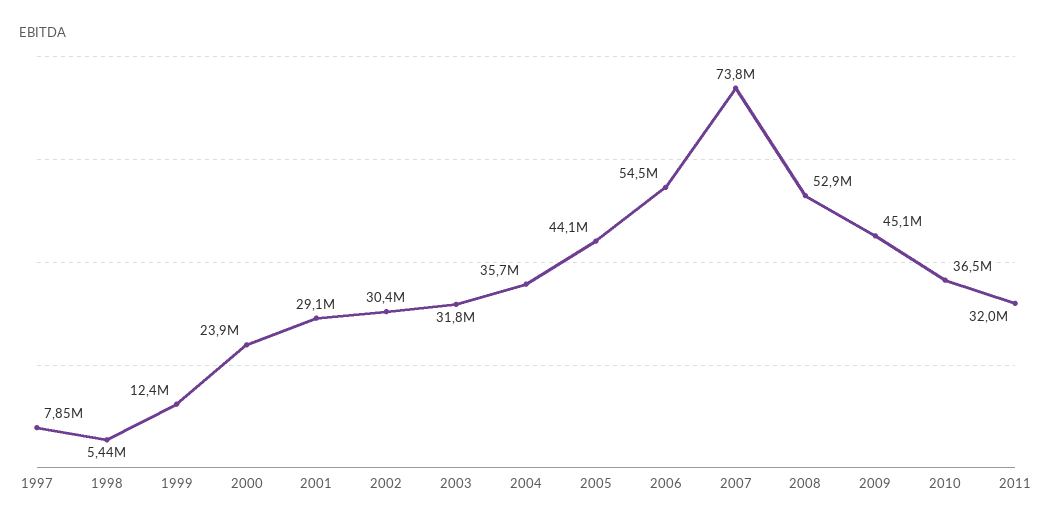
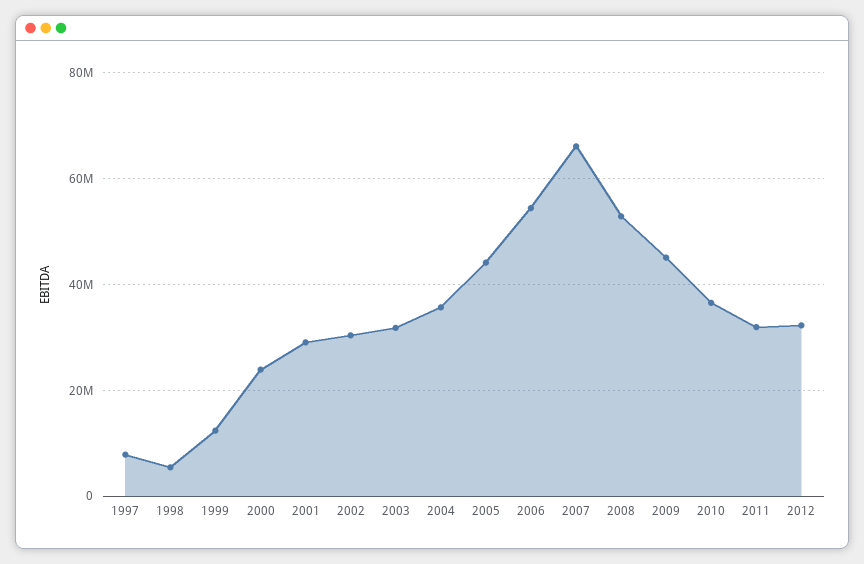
2007: 73800000 -> 66000000
2012: none -> 32000000

